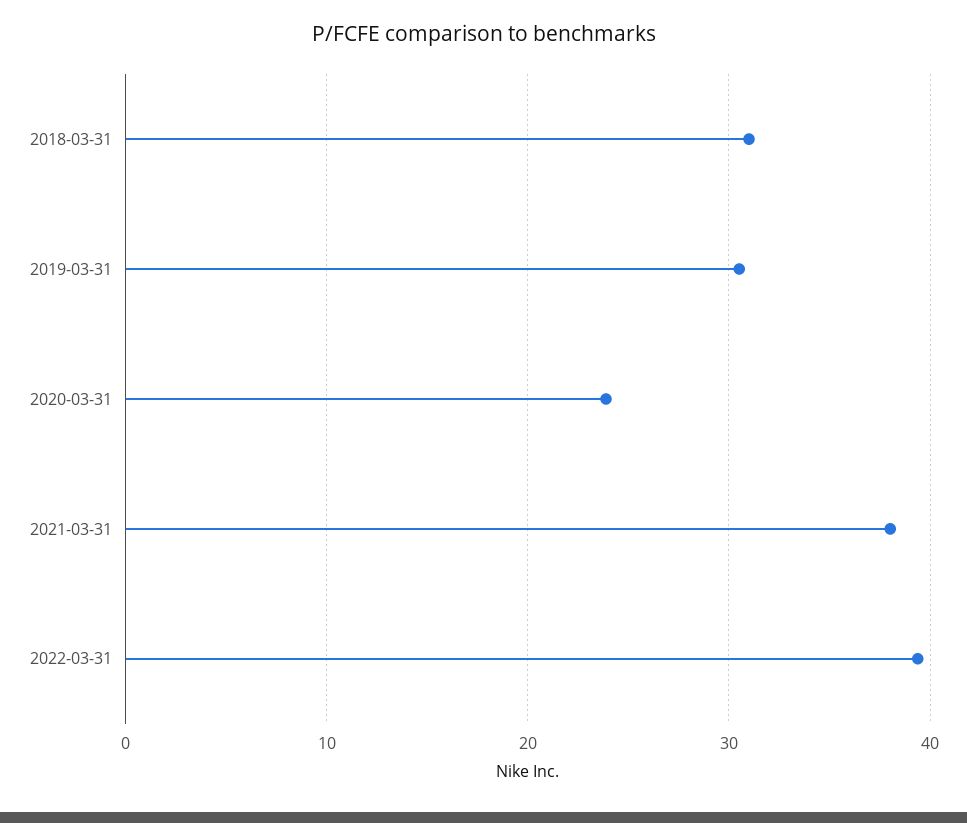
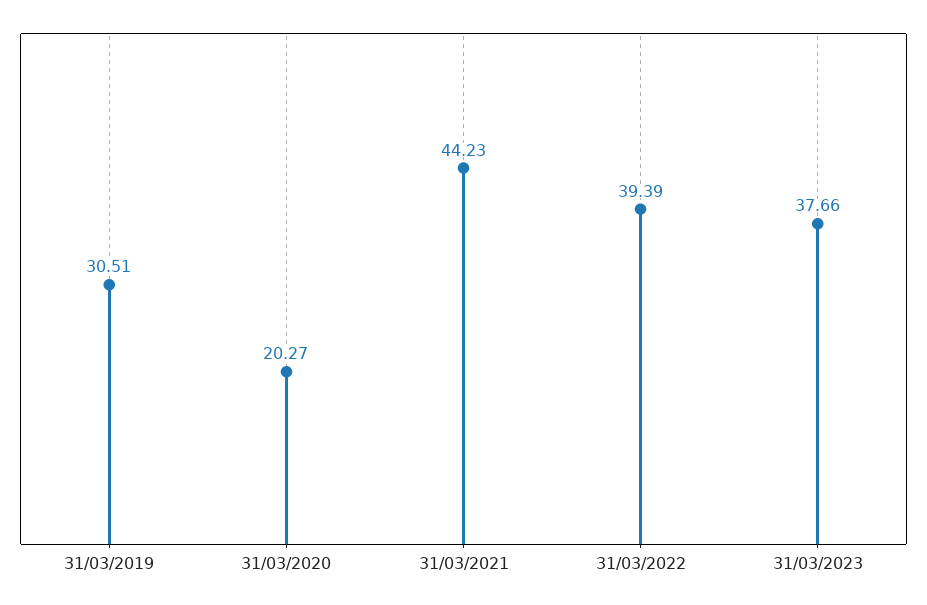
2018-03-31: 31 -> none
2020-03-31: 24 -> 20.27
2021-03-31: 38 -> 44.23
31/03/2023: none -> 37.66

